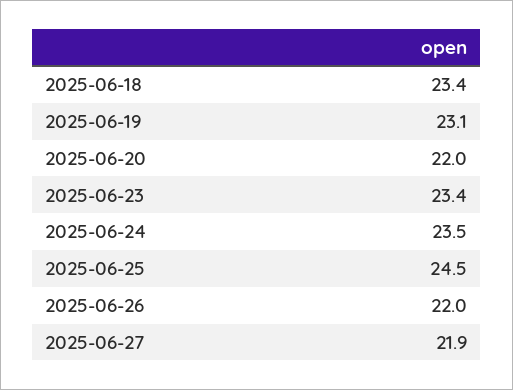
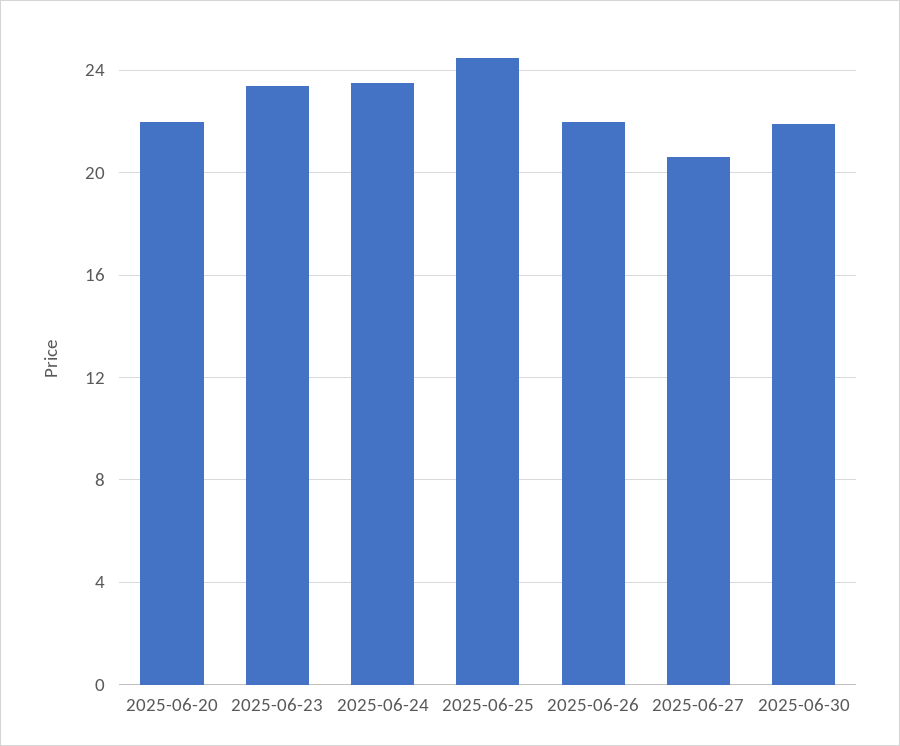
2025-06-18: 23.4 -> none
2025-06-19: 23.1 -> none
2025-06-27: 21.9 -> 20.5
2025-06-30: none -> 22

